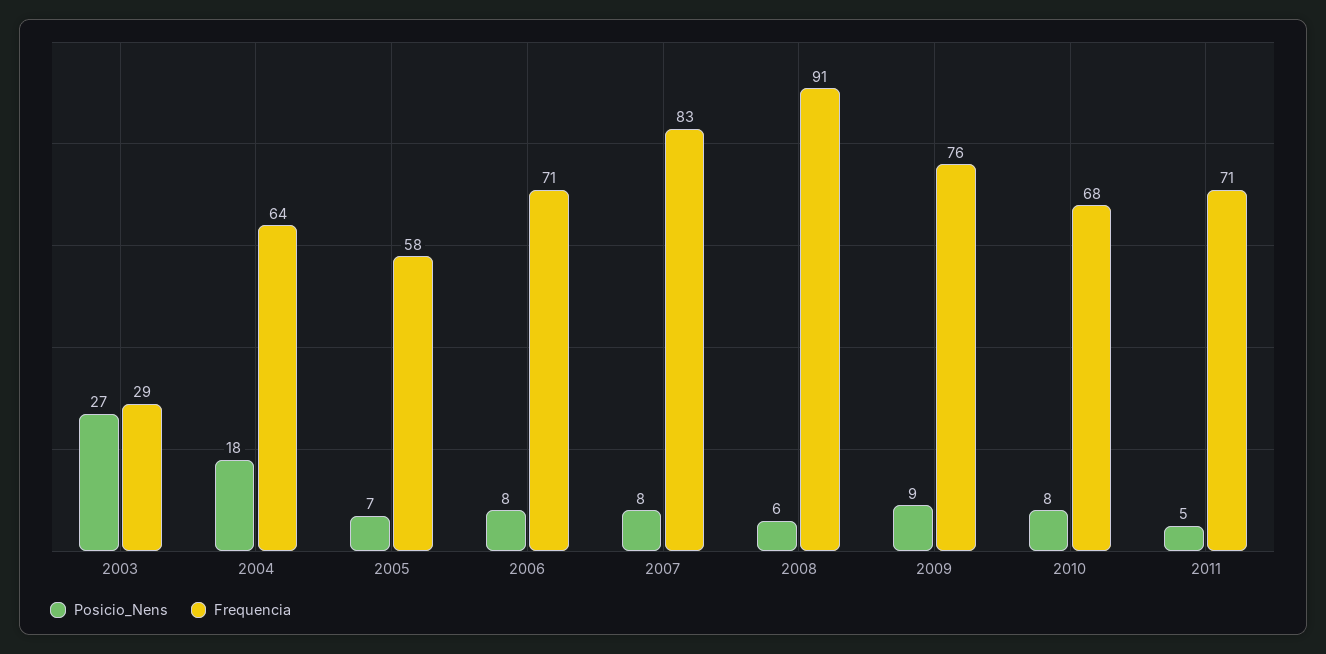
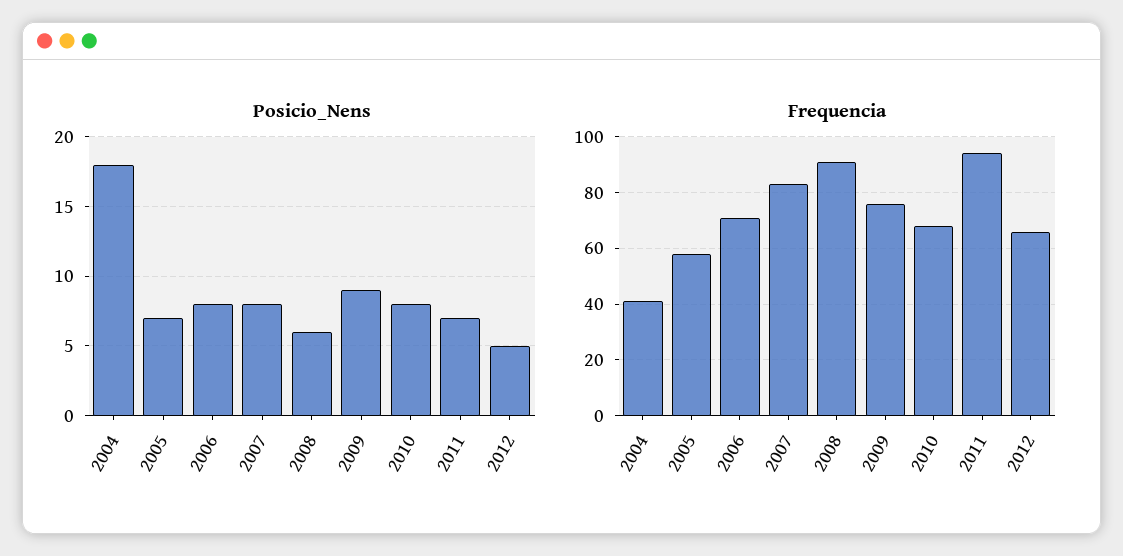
Posicio_Nens, 2003: 27 -> none
Frequencia, 2003: 29 -> none
Frequencia, 2004: 64 -> 40
Posicio_Nens, 2011: 5 -> 7
Frequencia, 2011: 71 -> 95
Posicio_Nens, 2012: none -> 5
Frequencia, 2012: none -> 65

